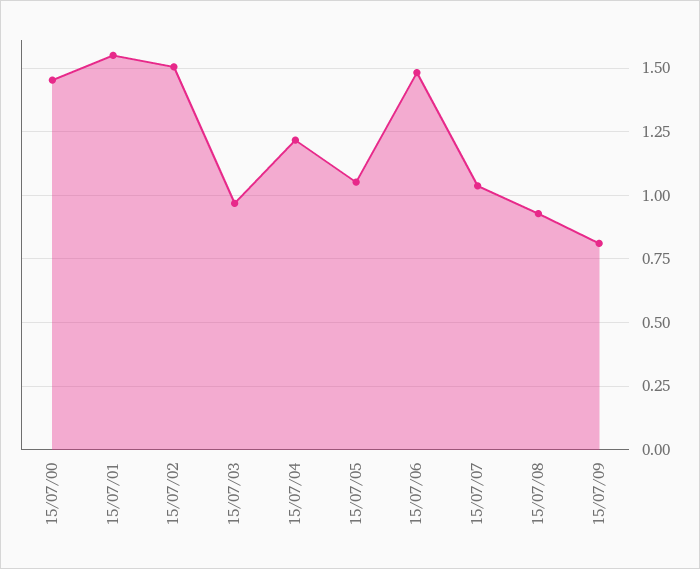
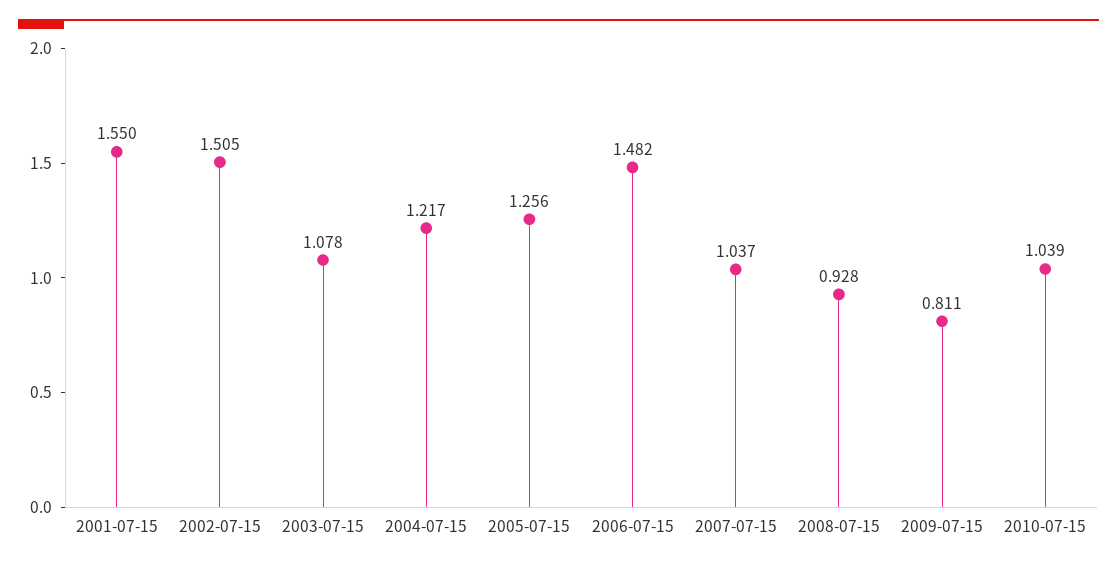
15/07/00: 1.45 -> none
15/07/03: 0.975 -> 1.078
15/07/05: 1.05 -> 1.256
2010-07-15: none -> 1.039

